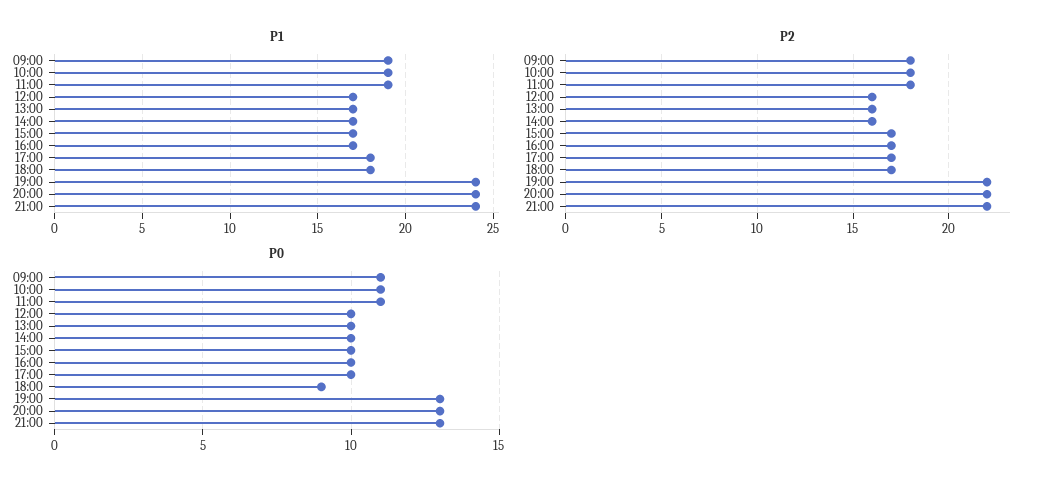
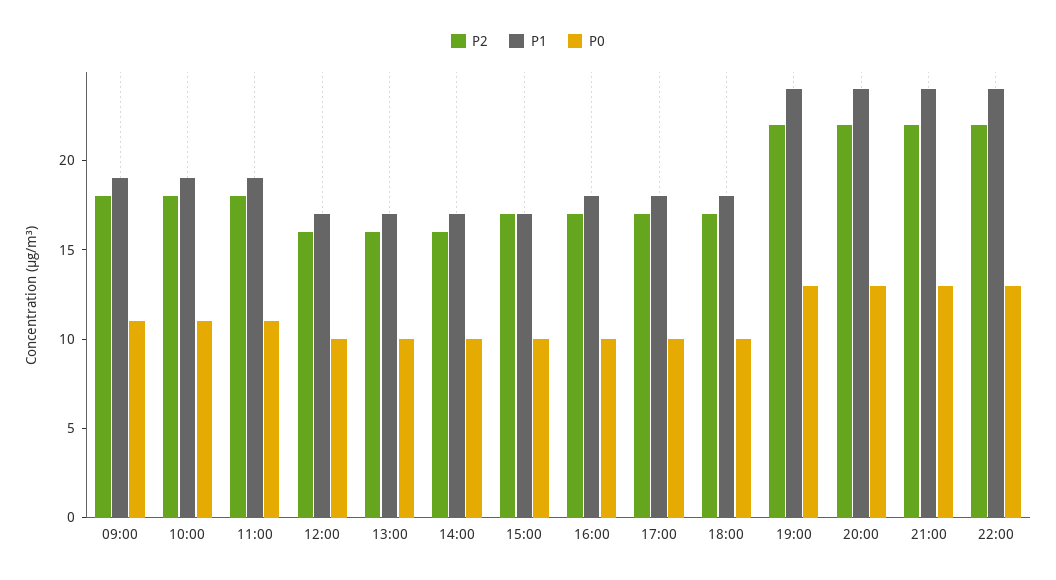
P1, 16:00: 17 -> 18
P0, 18:00: 9 -> 10
P2, 22:00: none -> 22
P1, 22:00: none -> 24
P0, 22:00: none -> 13

